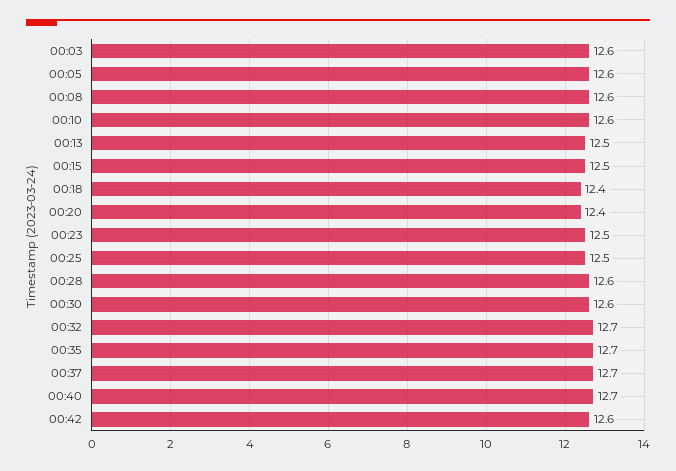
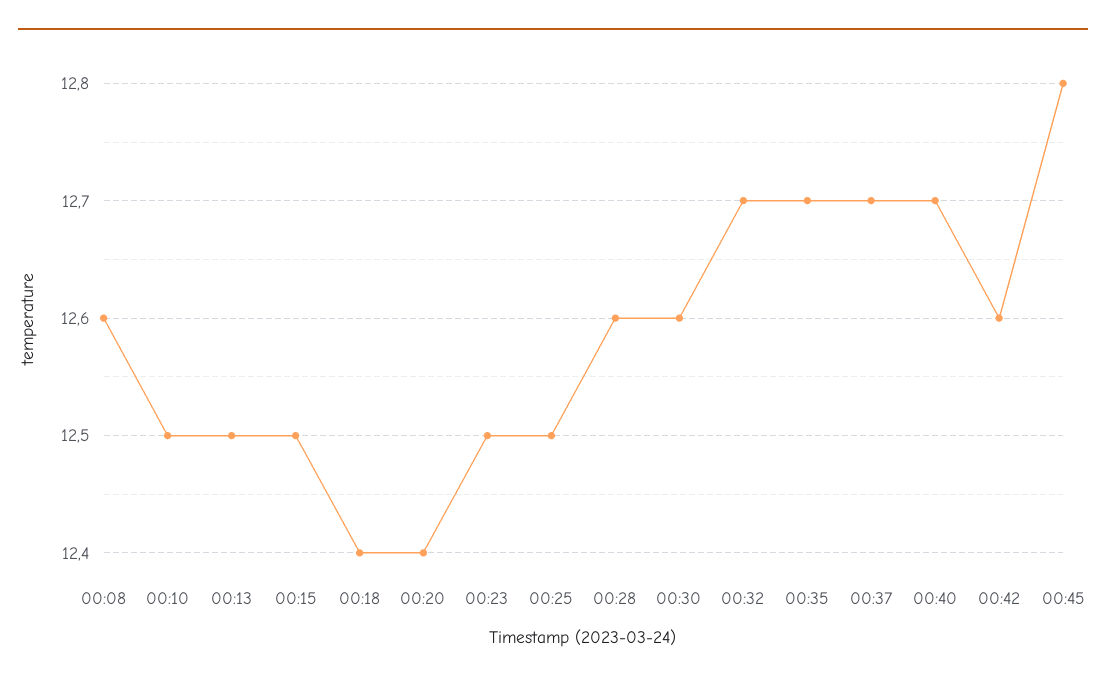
00:03: 12.6 -> none
00:05: 12.6 -> none
00:10: 12.6 -> 12.5
00:45: none -> 12.8

